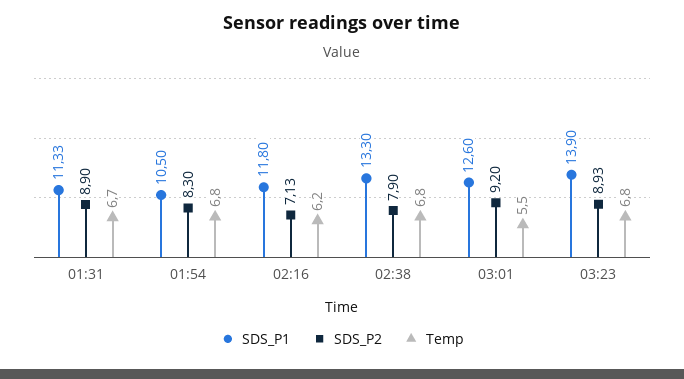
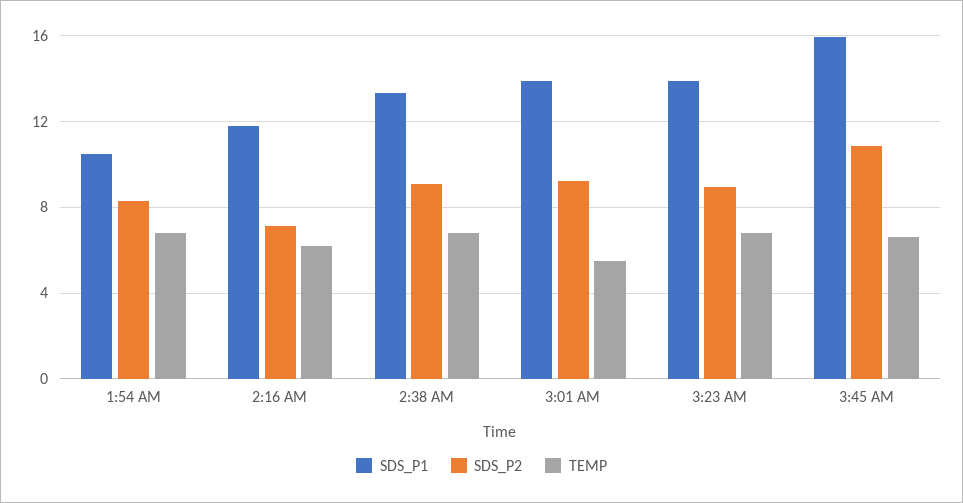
SDS_P1, 01:31: 11.33 -> none
SDS_P2, 01:31: 8.9 -> none
Temp, 01:31: 6.7 -> none
SDS_P2, 02:38: 7.9 -> 9
SDS_P1, 03:01: 12.6 -> 14
SDS_P1, 3:45 AM: none -> 16
SDS_P2, 3:45 AM: none -> 11
Temp, 3:45 AM: none -> 6.5

